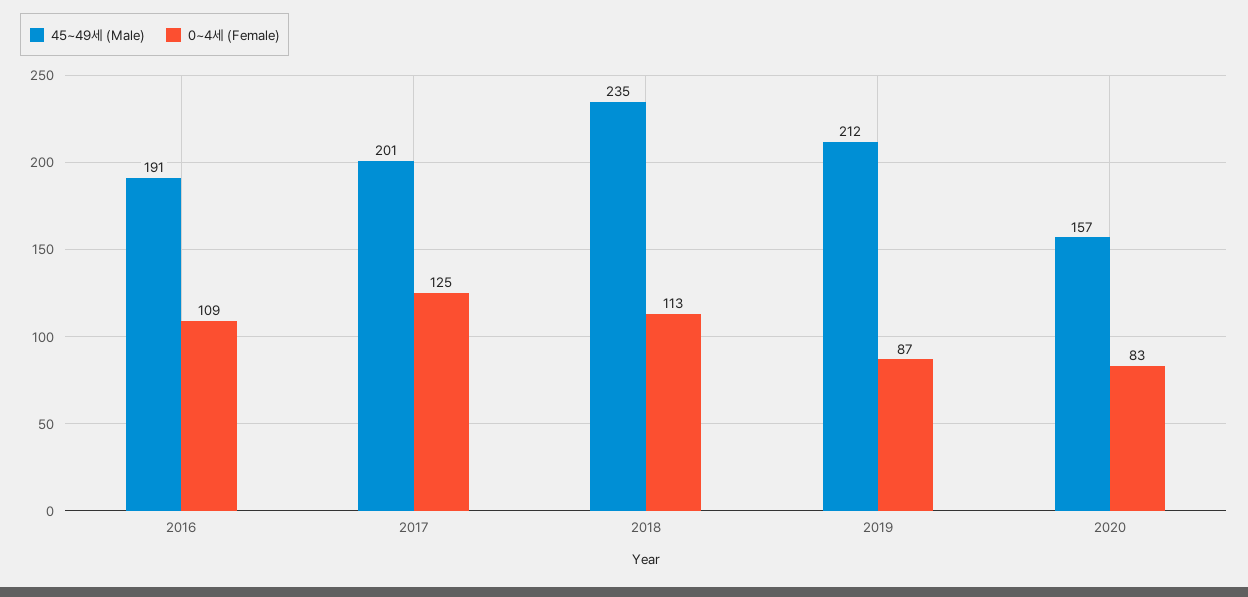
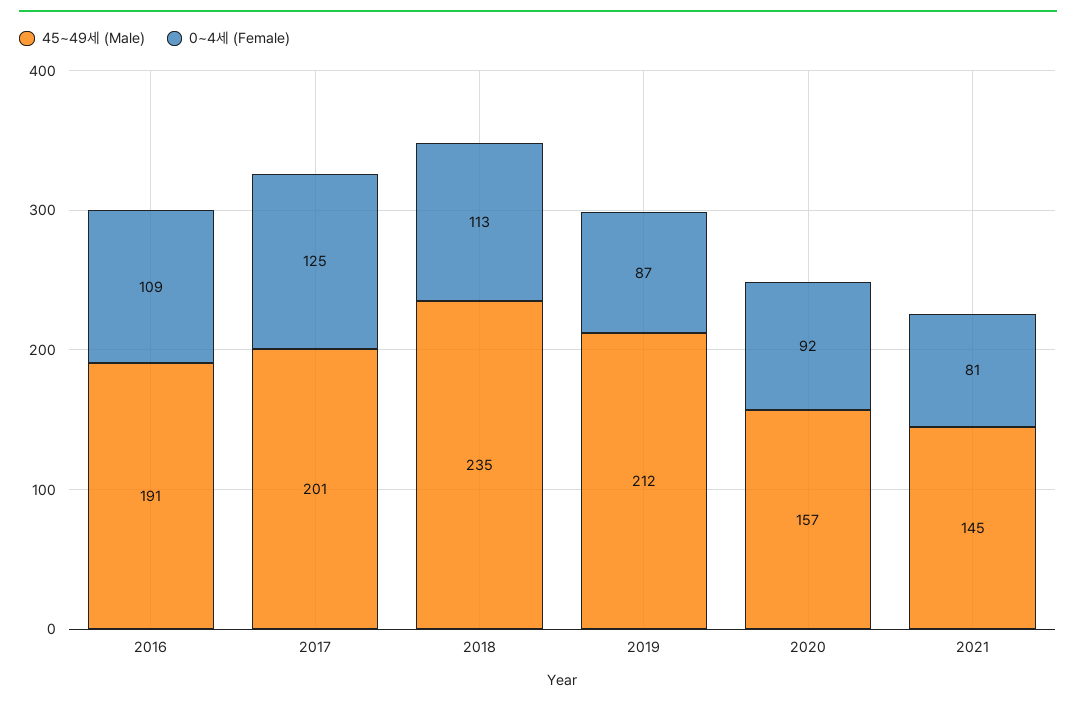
0~4세 (Female), 2020: 83 -> 92
45~49세 (Male), 2021: none -> 145
0~4세 (Female), 2021: none -> 81

